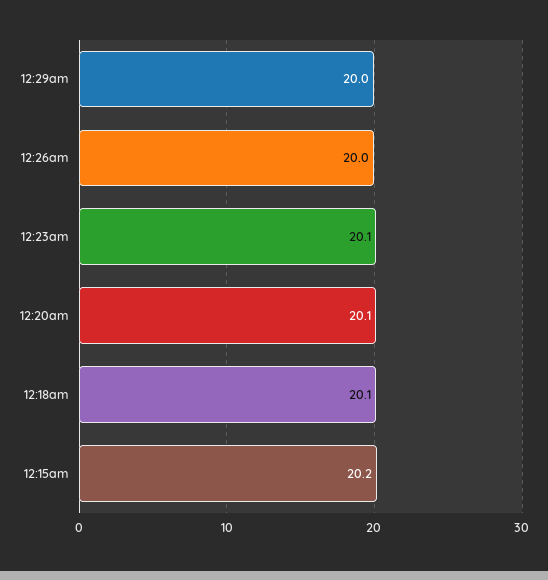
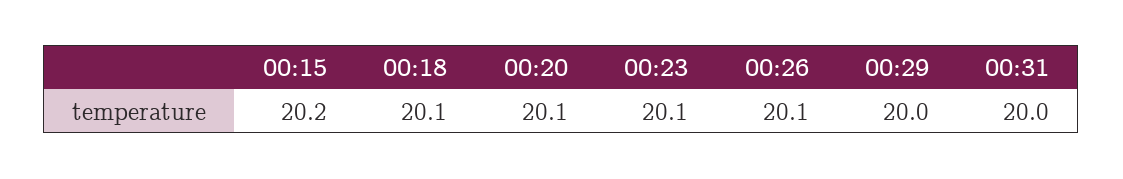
12:26am: 20 -> 20.1
00:31: none -> 20

